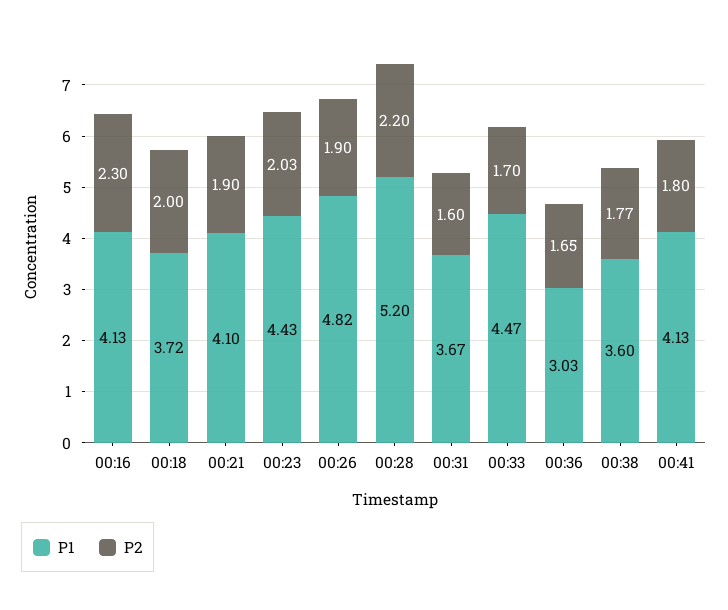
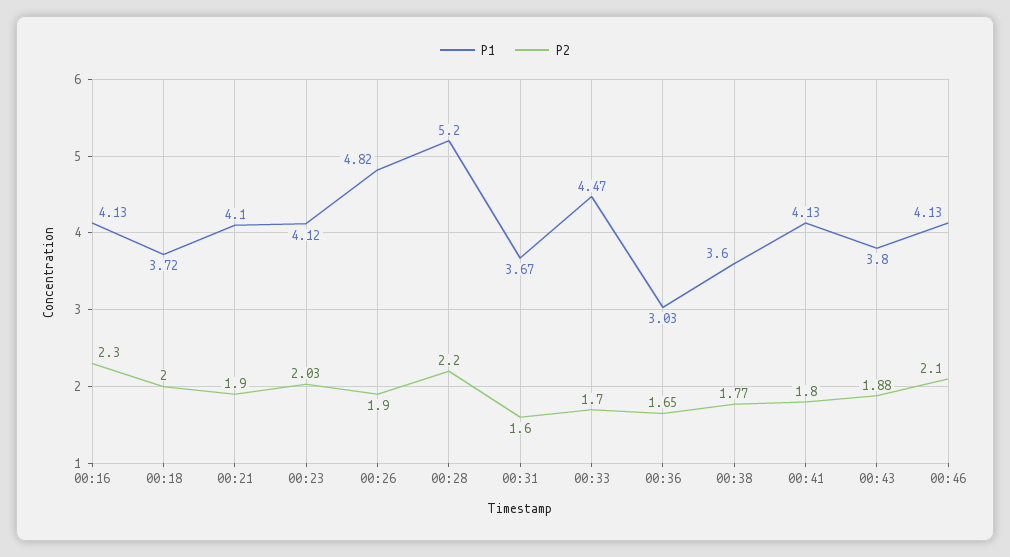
P1, 00:23: 4.43 -> 4.12
P1, 00:43: none -> 3.8
P2, 00:43: none -> 1.88
P1, 00:46: none -> 4.13
P2, 00:46: none -> 2.1

